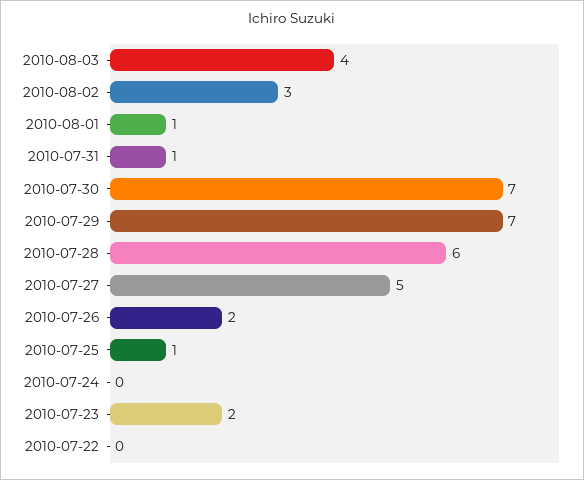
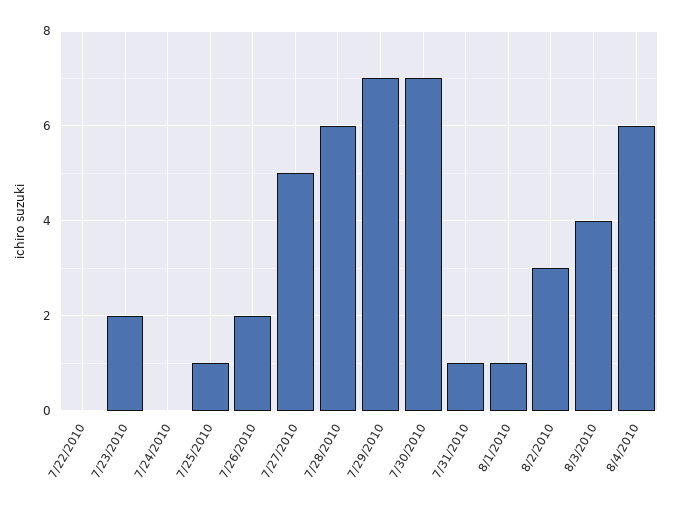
8/4/2010: none -> 6

